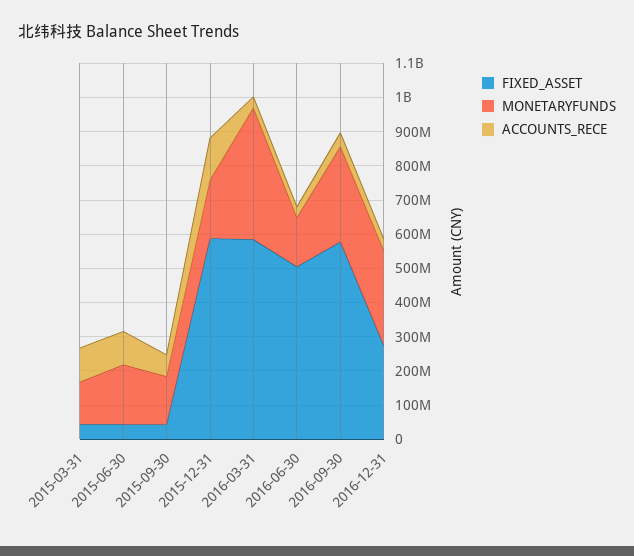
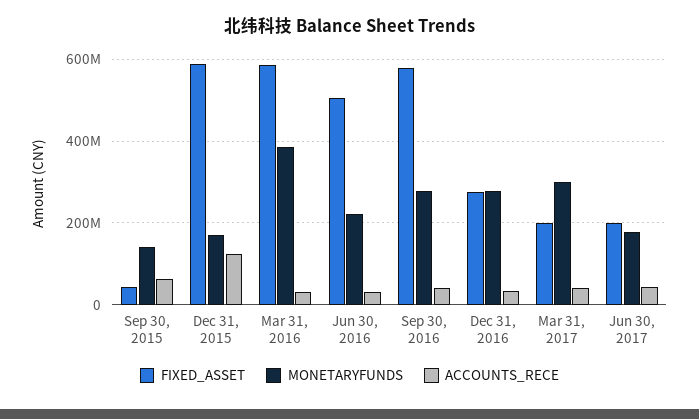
FIXED_ASSET, 2015-03-31: 50000000 -> none
MONETARYFUNDS, 2015-03-31: 125000000 -> none
ACCOUNTS_RECE, 2015-03-31: 100000000 -> none
FIXED_ASSET, 2015-06-30: 50000000 -> none
MONETARYFUNDS, 2015-06-30: 175000000 -> none
ACCOUNTS_RECE, 2015-06-30: 100000000 -> none
MONETARYFUNDS, 2016-06-30: 150000000 -> 220000000
FIXED_ASSET, Mar 31, 2017: none -> 200000000
MONETARYFUNDS, Mar 31, 2017: none -> 300000000
ACCOUNTS_RECE, Mar 31, 2017: none -> 40000000
FIXED_ASSET, Jun 30, 2017: none -> 200000000
MONETARYFUNDS, Jun 30, 2017: none -> 180000000
ACCOUNTS_RECE, Jun 30, 2017: none -> 40000000

